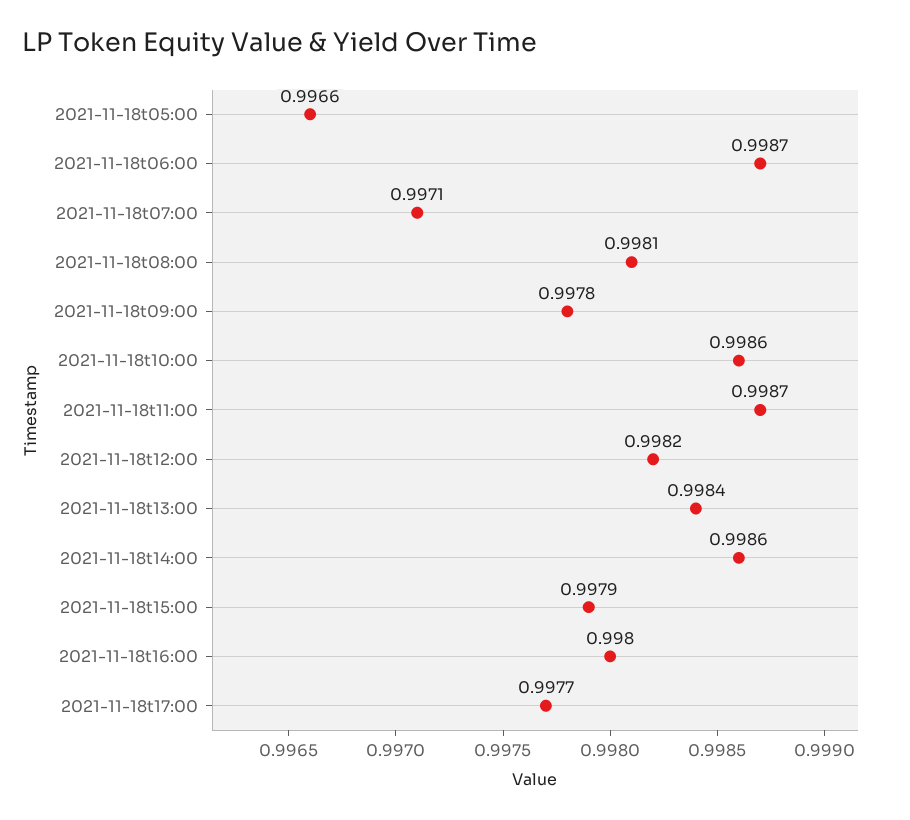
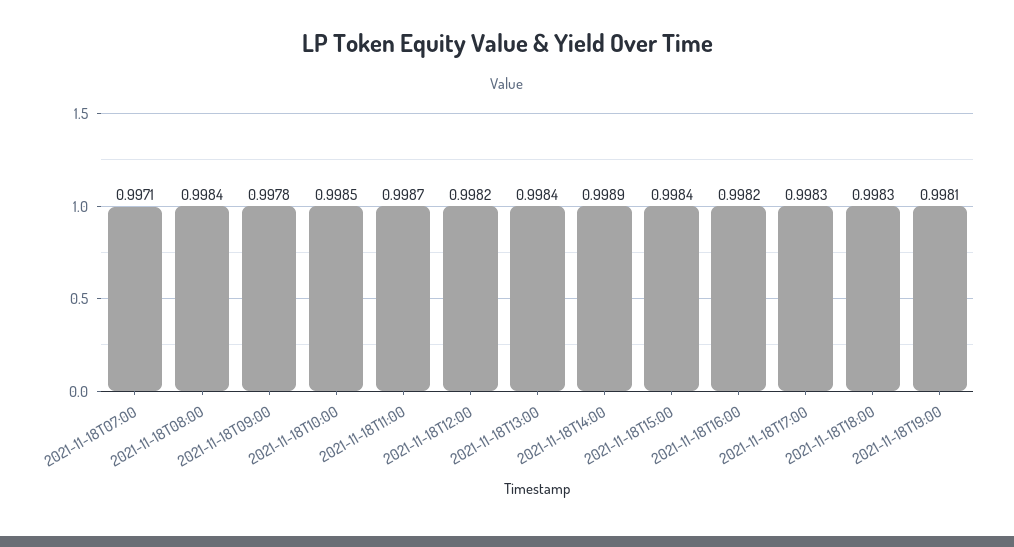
2021-11-18t05:00: 0.9966 -> none
2021-11-18t06:00: 0.9987 -> none
2021-11-18t08:00: 0.9981 -> 0.9984
2021-11-18t10:00: 0.9986 -> 0.9985
2021-11-18t14:00: 0.9986 -> 0.9989
2021-11-18t15:00: 0.9979 -> 0.9984
2021-11-18t16:00: 0.998 -> 0.9982
2021-11-18t17:00: 0.9977 -> 0.9983
2021-11-18T18:00: none -> 0.9983
2021-11-18T19:00: none -> 0.9981

